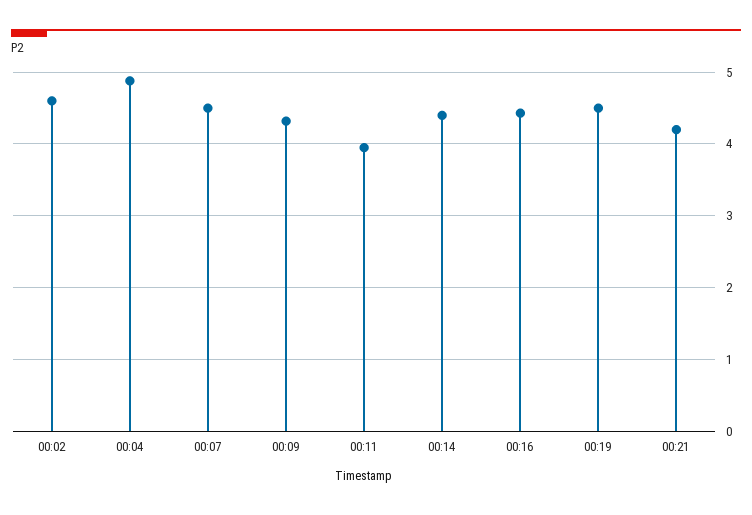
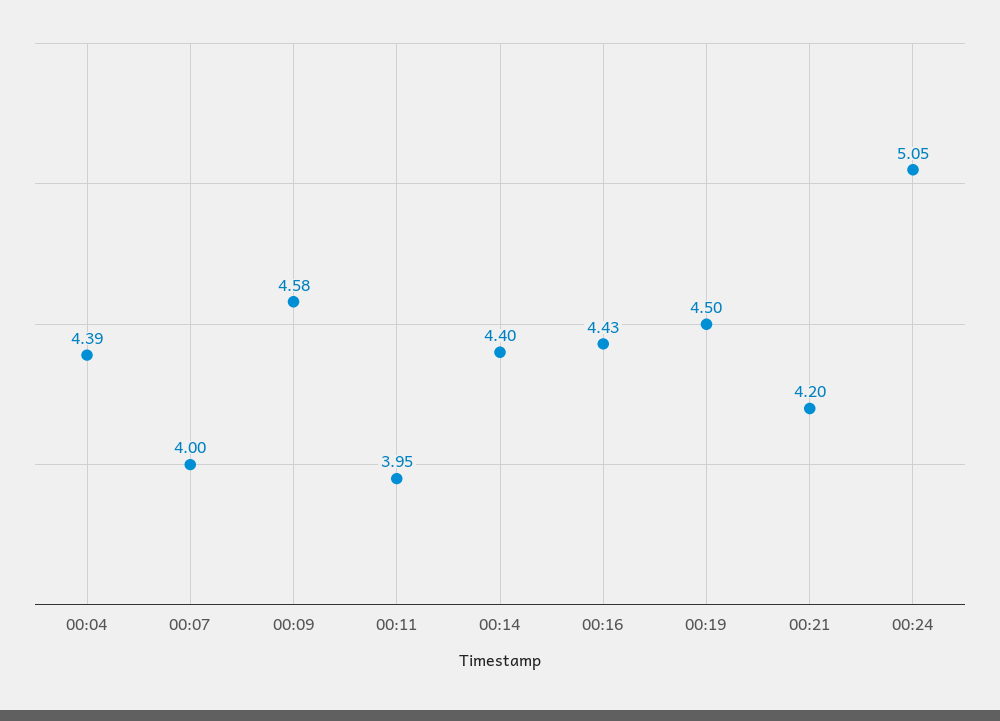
00:02: 4.6 -> none
00:04: 4.9 -> 4.39
00:07: 4.5 -> 4
00:09: 4.3 -> 4.58
00:24: none -> 5.05

